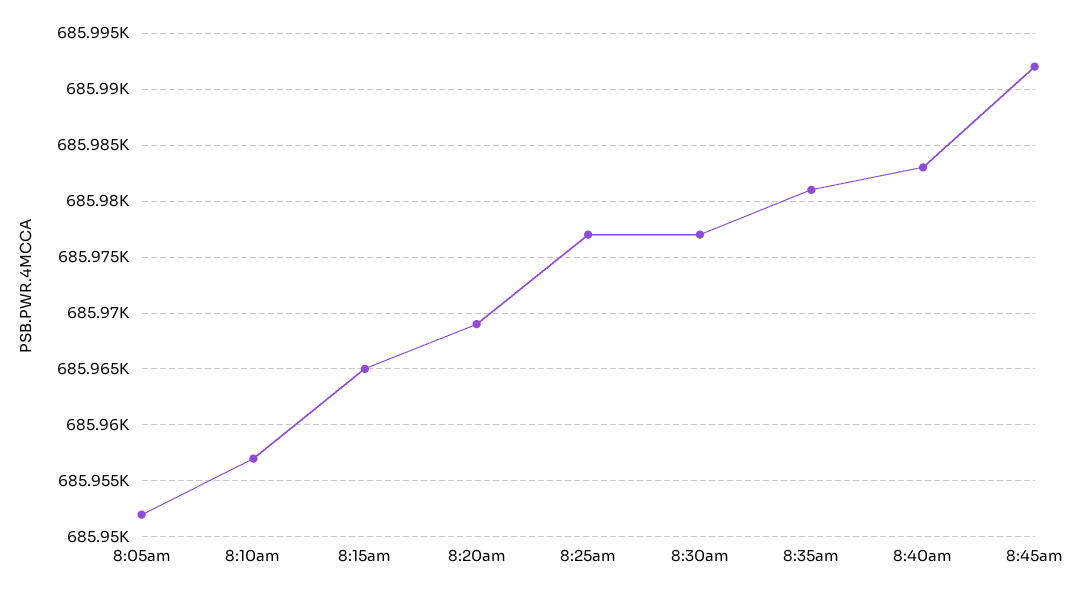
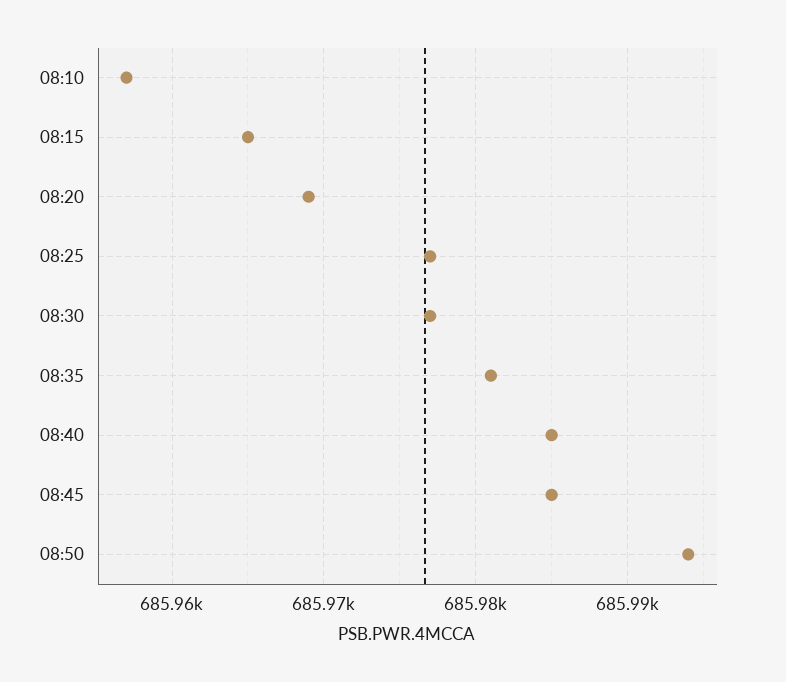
8:05am: 685952 -> none
8:40am: 685983 -> 685985
8:45am: 685992 -> 685985
08:50: none -> 685994

